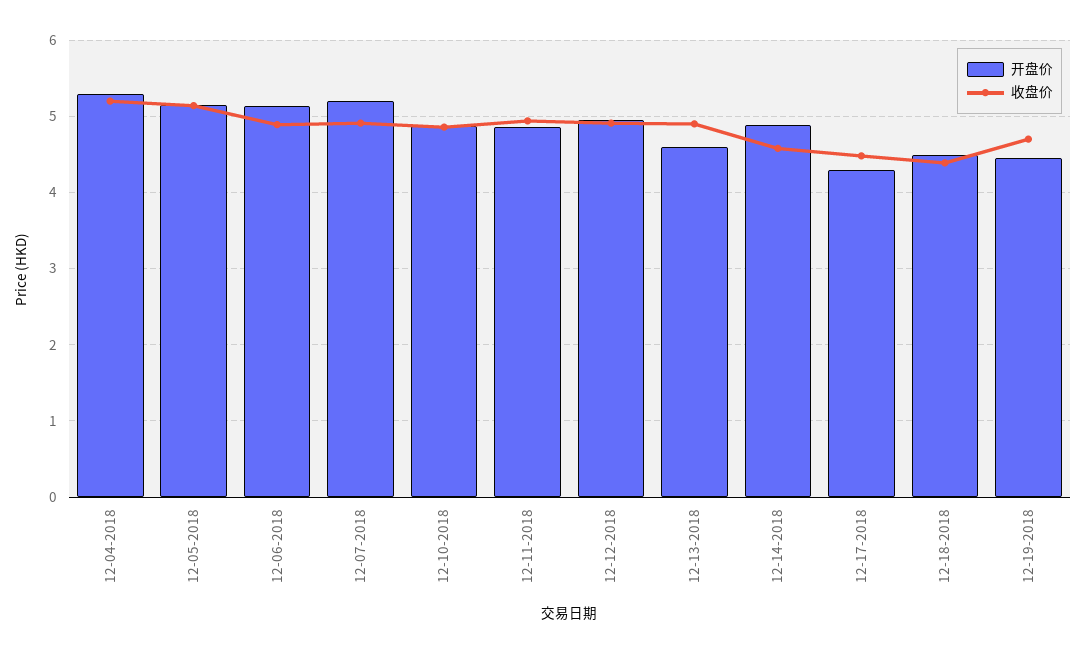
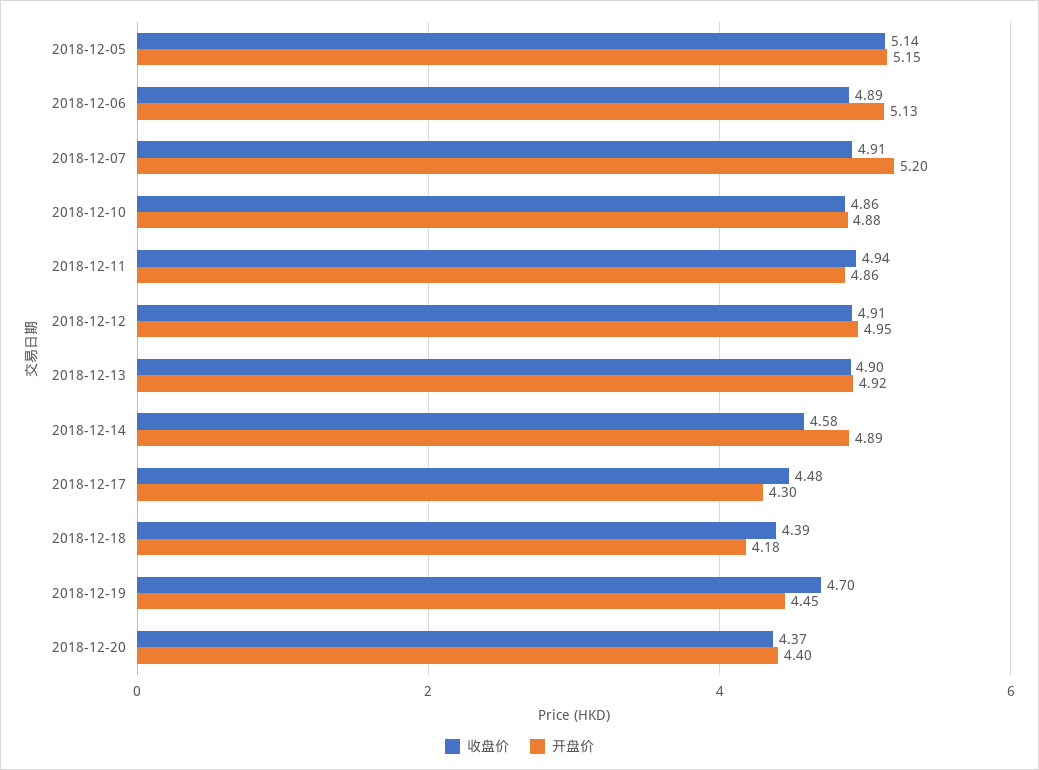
开盘价, 12-04-2018: 5.3 -> none
收盘价, 12-04-2018: 5.2 -> none
开盘价, 12-13-2018: 4.6 -> 4.92
开盘价, 12-18-2018: 4.5 -> 4.18
收盘价, 2018-12-20: none -> 4.37
开盘价, 2018-12-20: none -> 4.4

